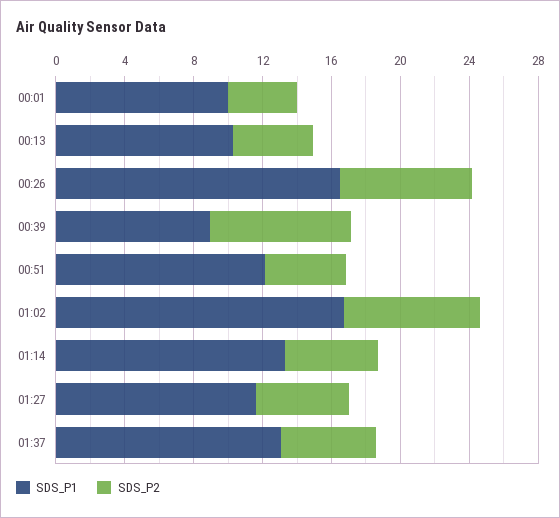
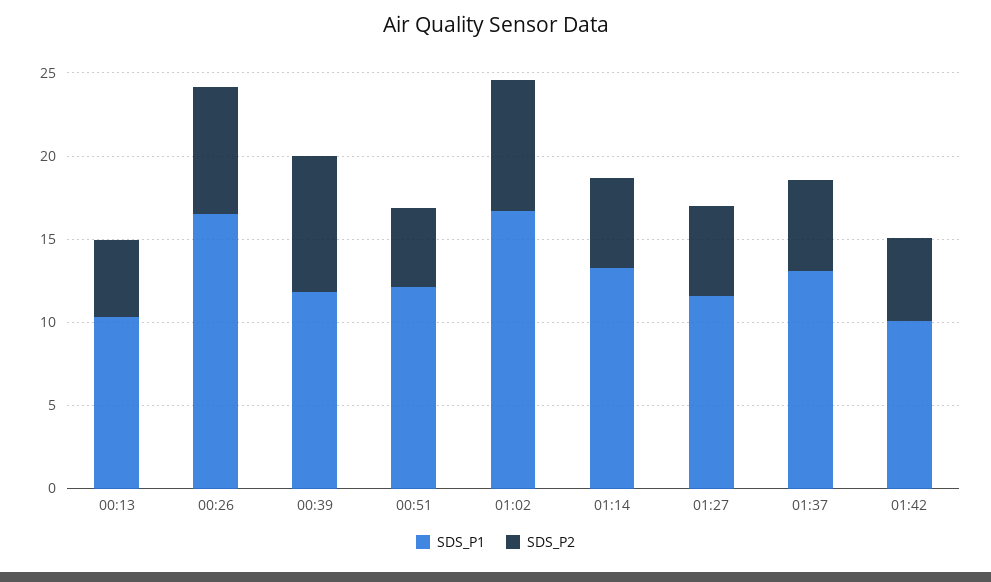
SDS_P1, 00:01: 10 -> none
SDS_P2, 00:01: 4 -> none
SDS_P1, 00:39: 9 -> 12
SDS_P1, 01:42: none -> 10
SDS_P2, 01:42: none -> 5

